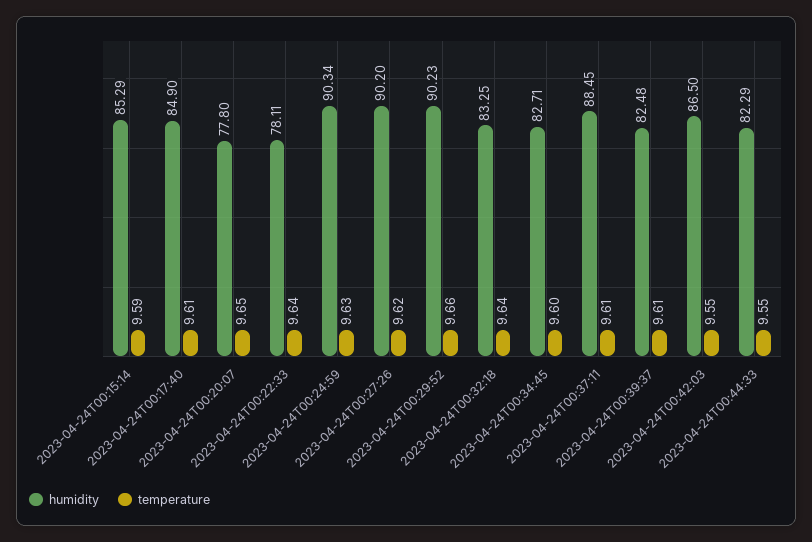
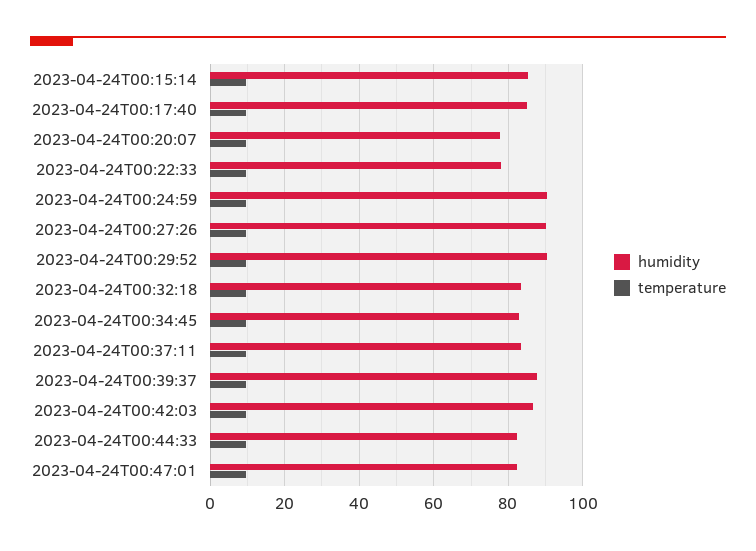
humidity, 2023-04-24T00:37:11: 88.45 -> 84
humidity, 2023-04-24T00:39:37: 82.48 -> 88
humidity, 2023-04-24T00:47:01: none -> 82
temperature, 2023-04-24T00:47:01: none -> 10

